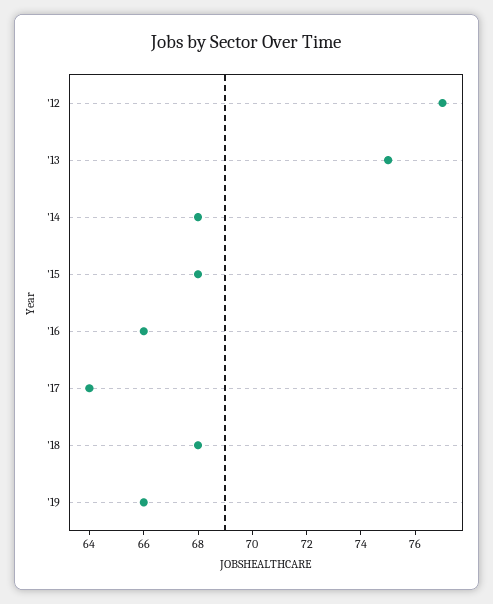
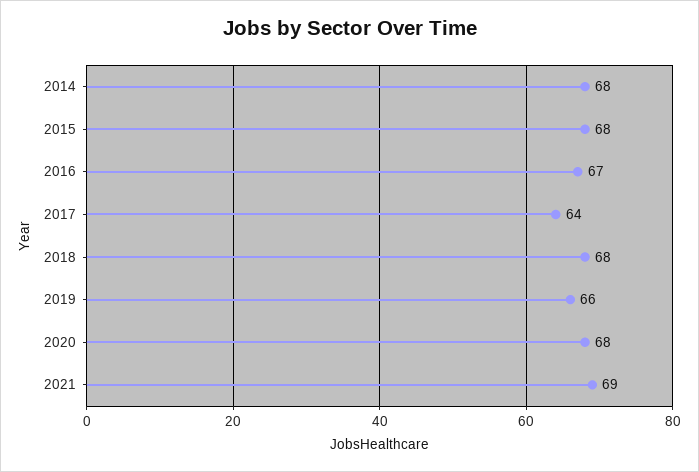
'12: 77 -> none
'13: 75 -> none
'16: 66 -> 67
2020: none -> 68
2021: none -> 69

